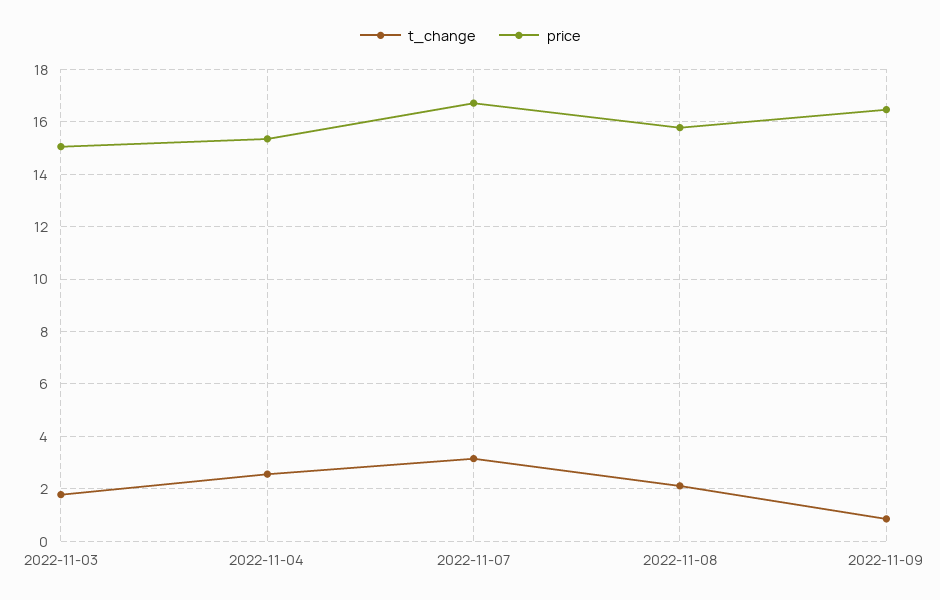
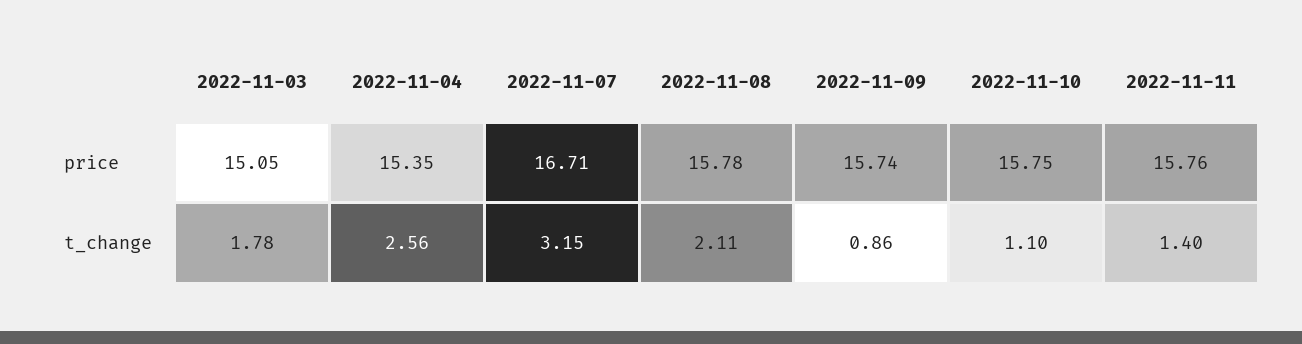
price, 2022-11-09: 16.5 -> 15.74
price, 2022-11-10: none -> 15.75
price, 2022-11-11: none -> 15.76
t_change, 2022-11-10: none -> 1.1
t_change, 2022-11-11: none -> 1.4

